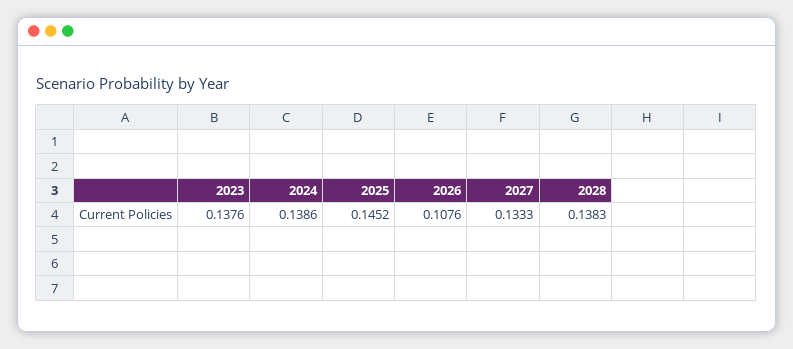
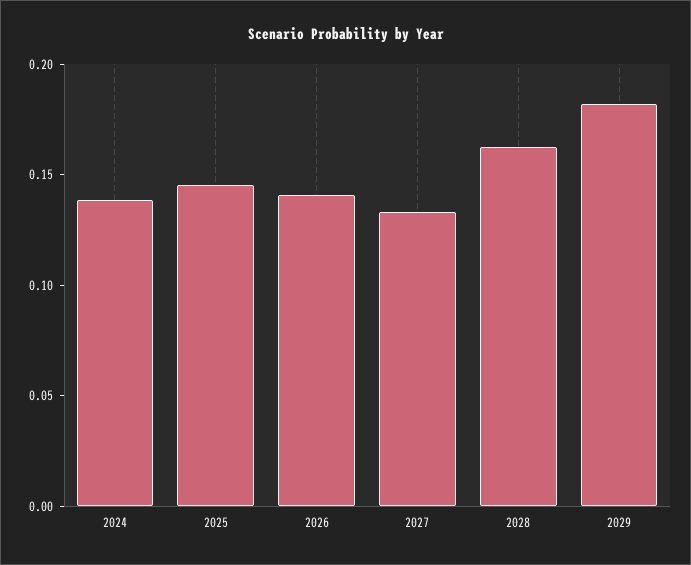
2023: 0.1376 -> none
2026: 0.1076 -> 0.14
2028: 0.1383 -> 0.16
2029: none -> 0.18

